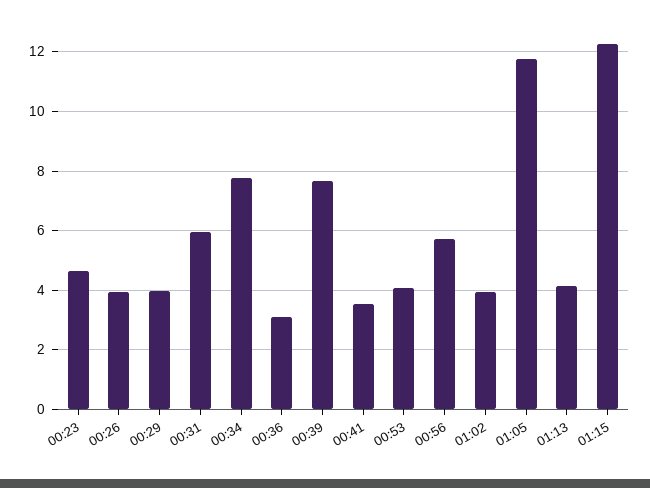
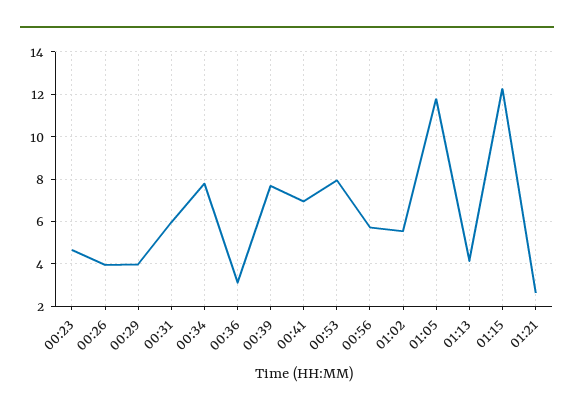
00:41: 3.5 -> 7
00:53: 4 -> 8
01:02: 4 -> 5.5
01:21: none -> 2.5

